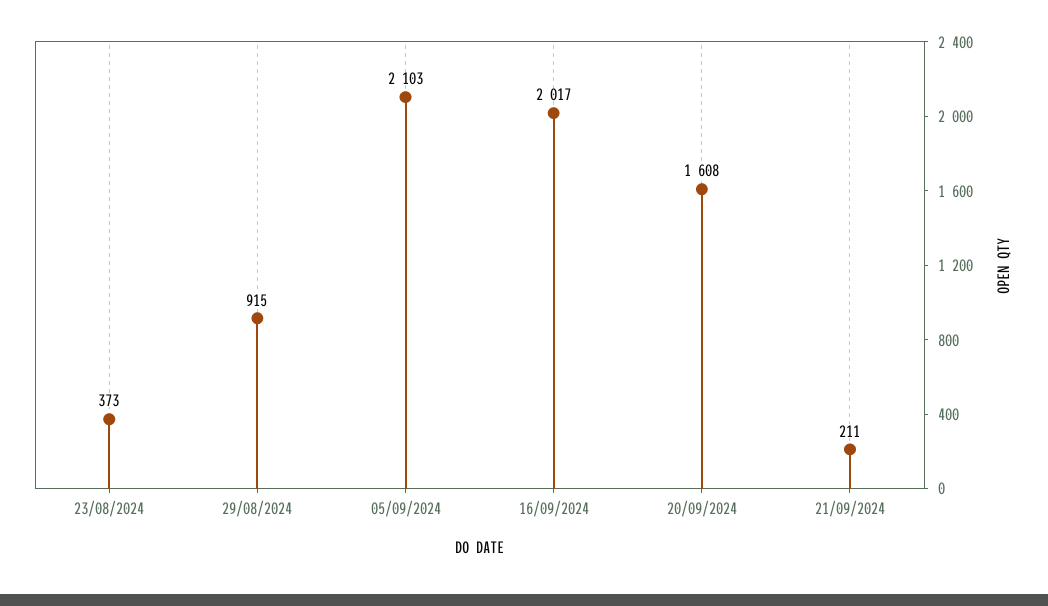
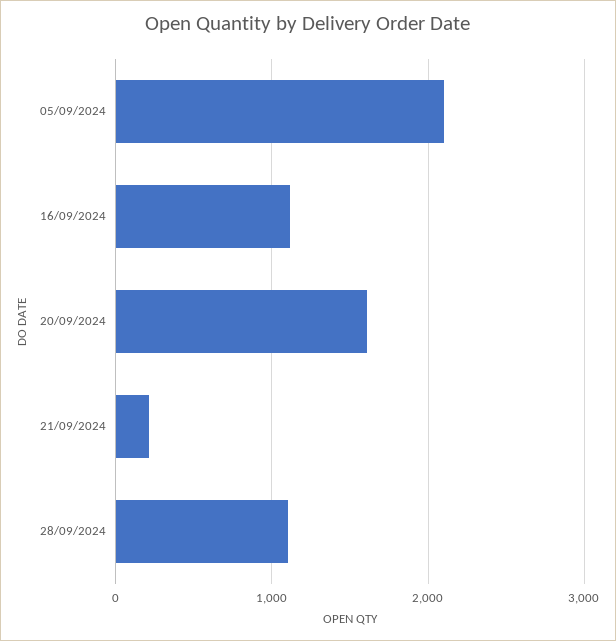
23/08/2024: 373 -> none
29/08/2024: 915 -> none
16/09/2024: 2017 -> 1100
28/09/2024: none -> 1100

